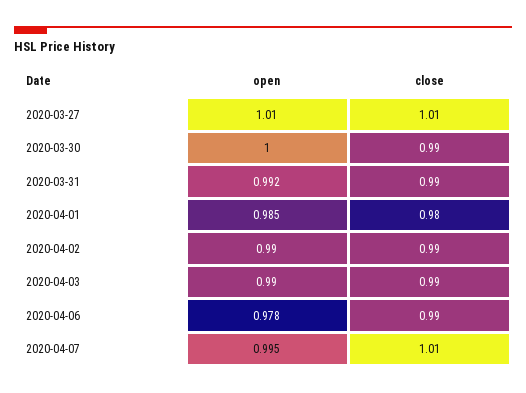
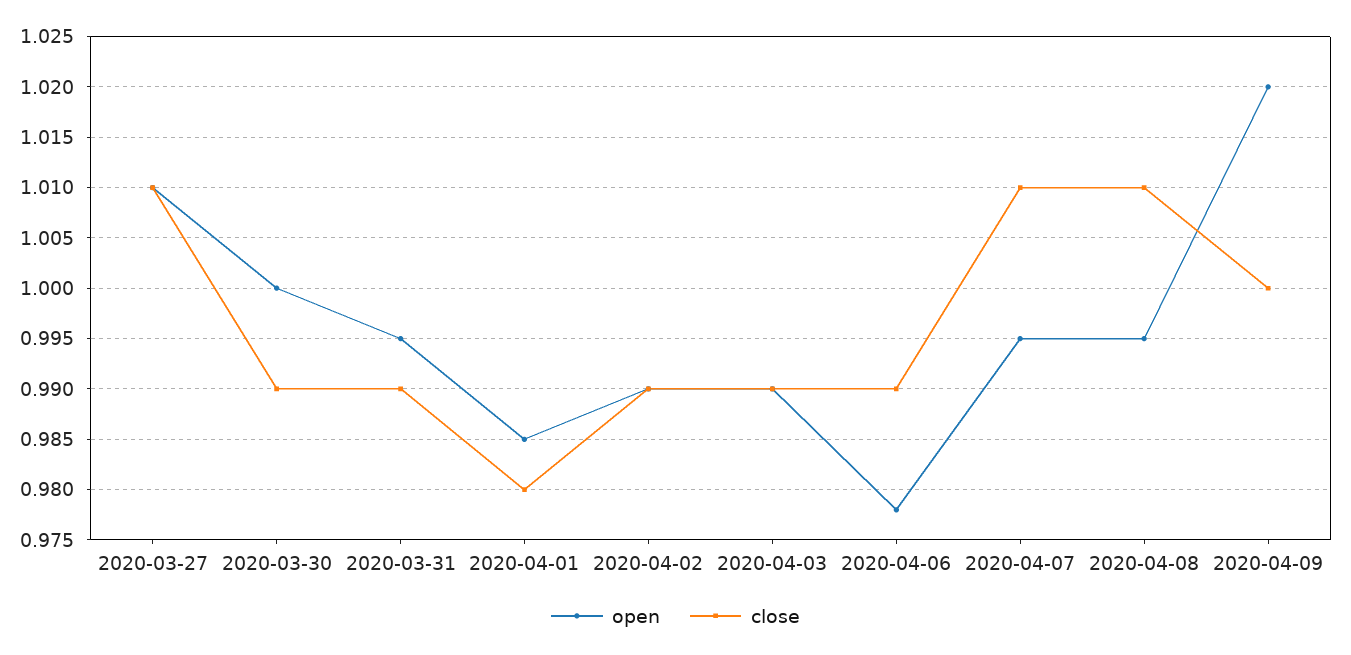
open, 2020-03-31: 0.992 -> 0.995
open, 2020-04-08: none -> 0.995
close, 2020-04-08: none -> 1.01
open, 2020-04-09: none -> 1.02
close, 2020-04-09: none -> 1

